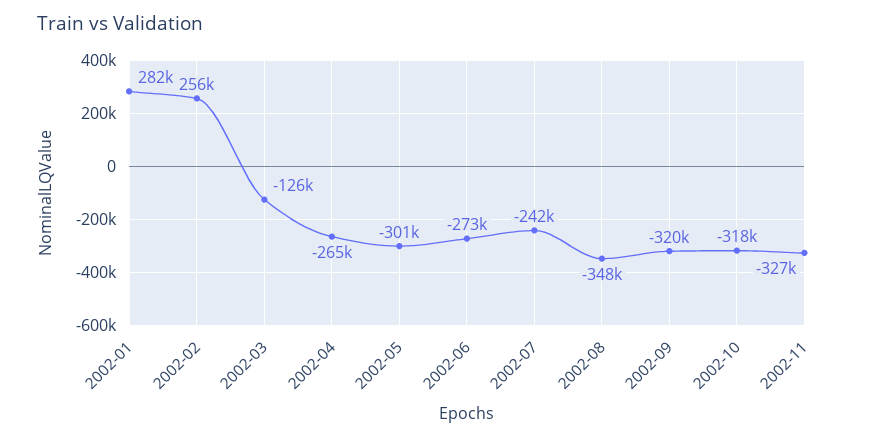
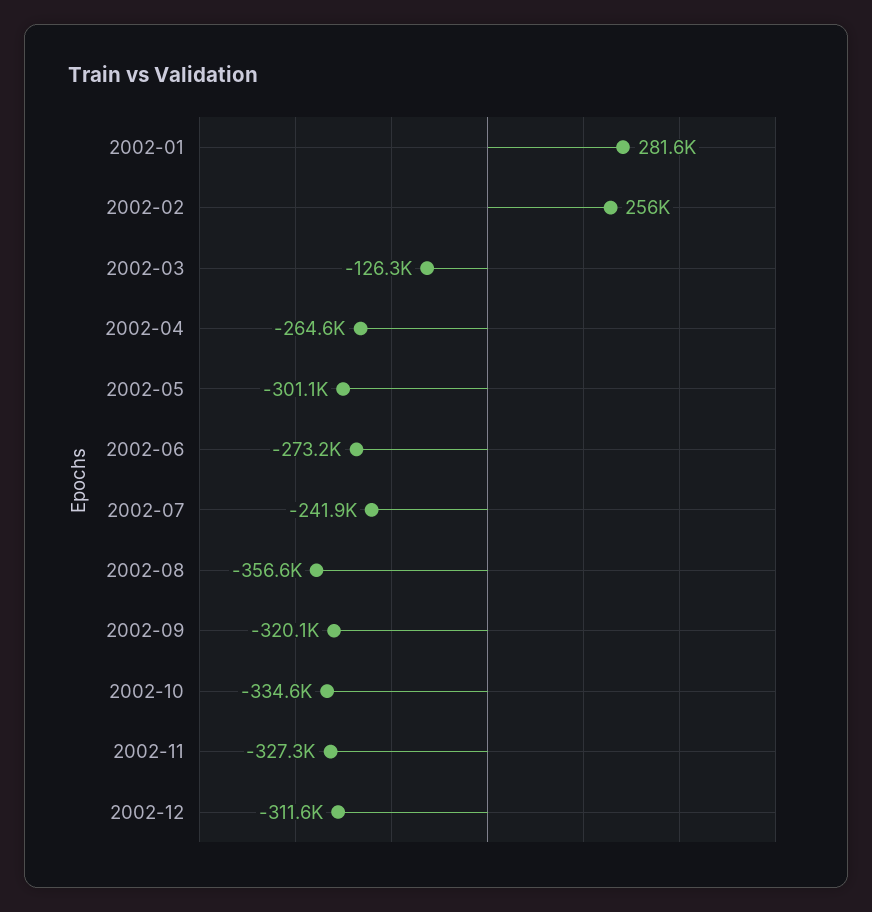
2002-08: -348000 -> -356600
2002-10: -318000 -> -334600
2002-12: none -> -311600

